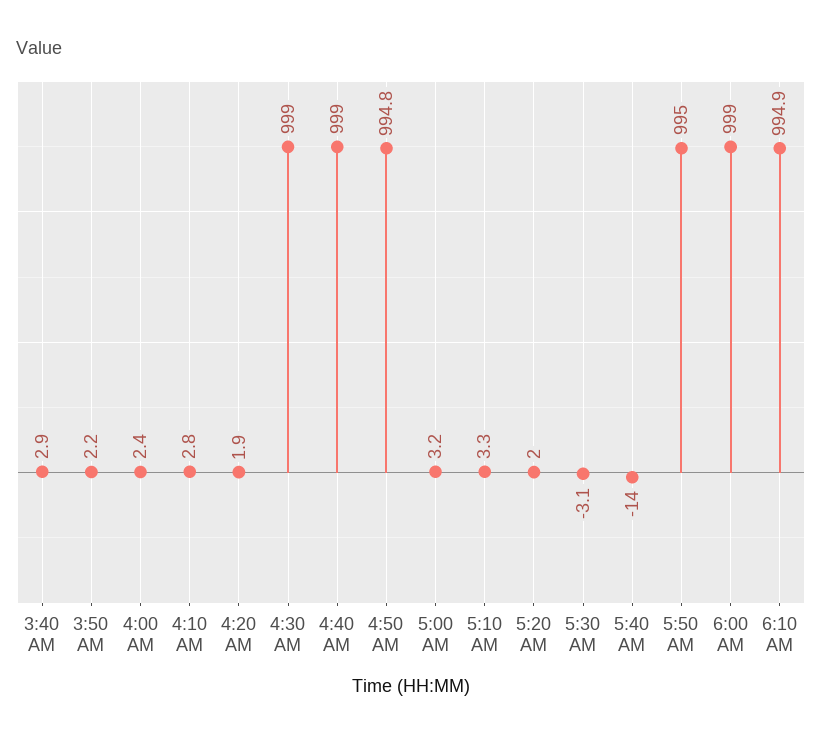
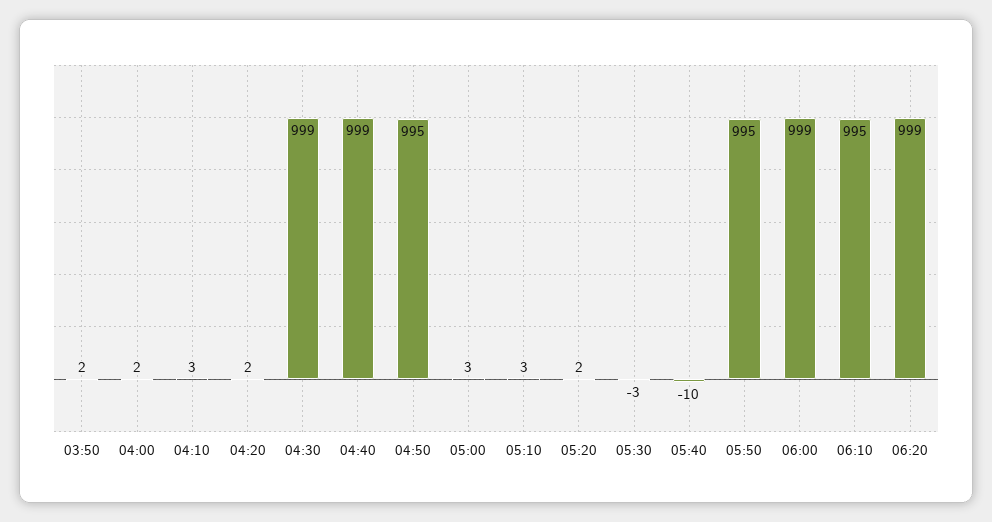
3:40 AM: 2.9 -> none
5:40 AM: -14 -> -10
06:20: none -> 999

